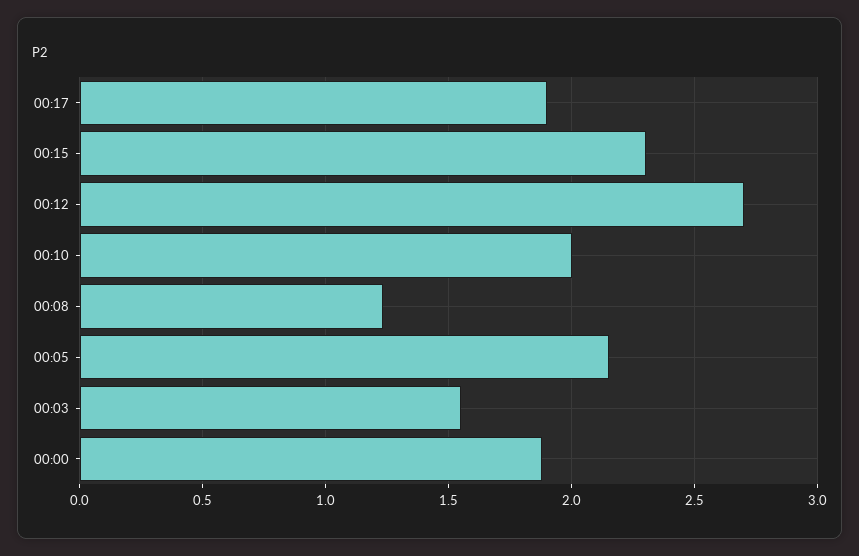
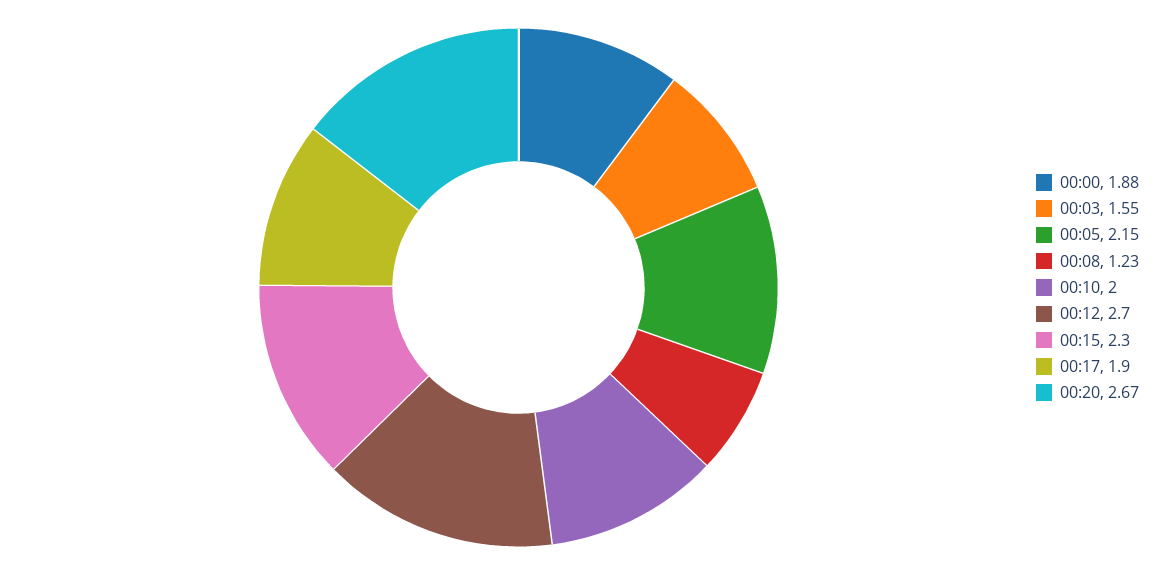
00:20: none -> 2.67

